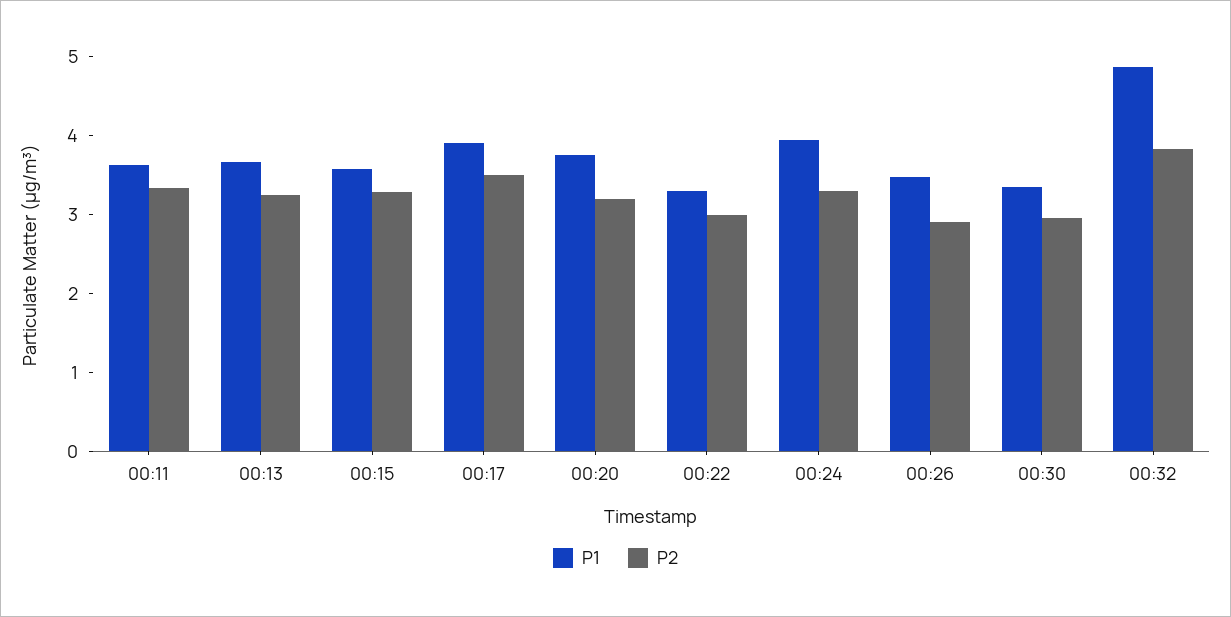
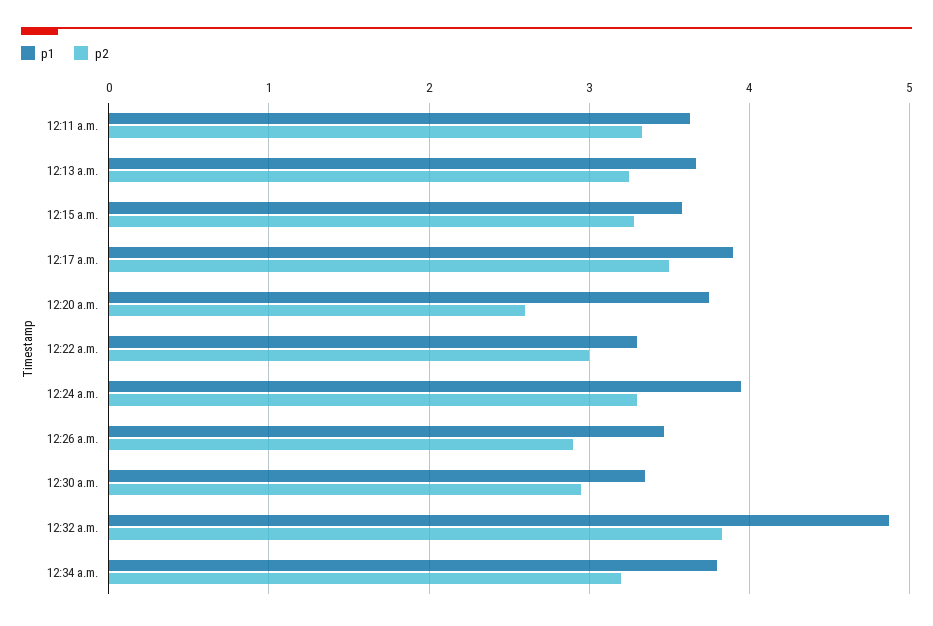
P2, 00:20: 3.2 -> 2.6
P1, 12:34 a.m.: none -> 3.8
P2, 12:34 a.m.: none -> 3.2

